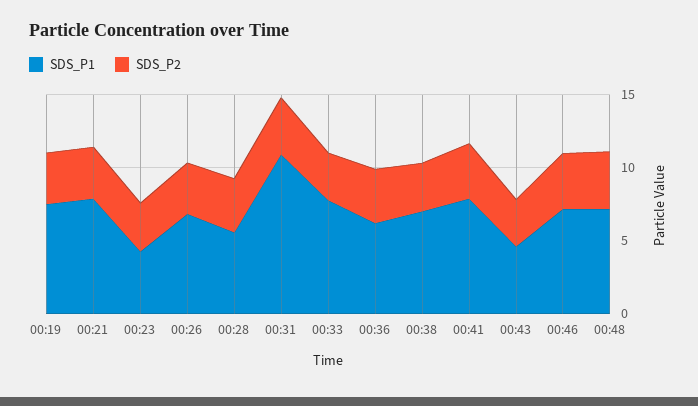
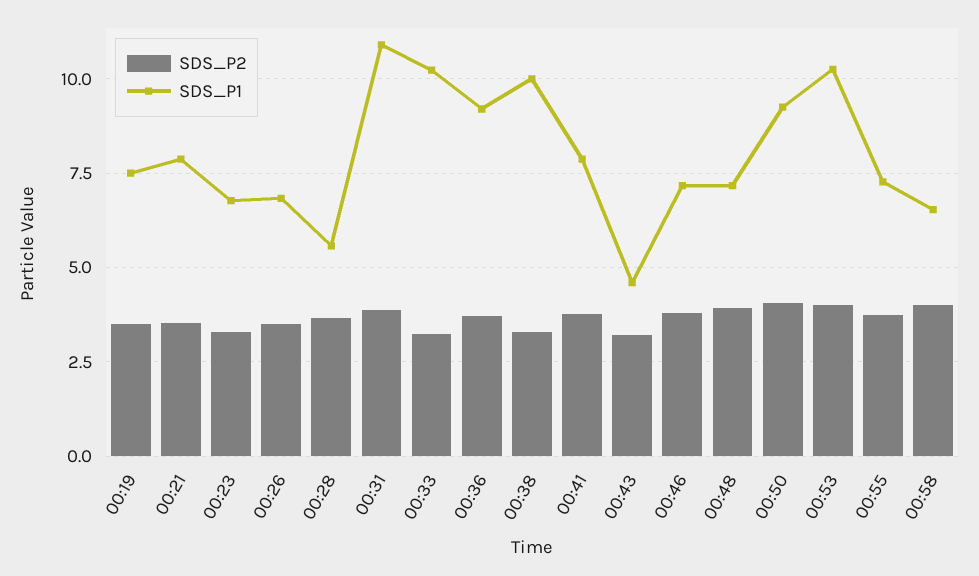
SDS_P1, 00:23: 4 -> 6.75
SDS_P1, 00:33: 8 -> 10.25
SDS_P1, 00:36: 6 -> 9.25
SDS_P1, 00:38: 7 -> 10
SDS_P2, 00:50: none -> 4
SDS_P1, 00:50: none -> 9.25
SDS_P2, 00:53: none -> 4
SDS_P1, 00:53: none -> 10.25
SDS_P2, 00:55: none -> 3.75
SDS_P1, 00:55: none -> 7.25
SDS_P2, 00:58: none -> 4
SDS_P1, 00:58: none -> 6.5

